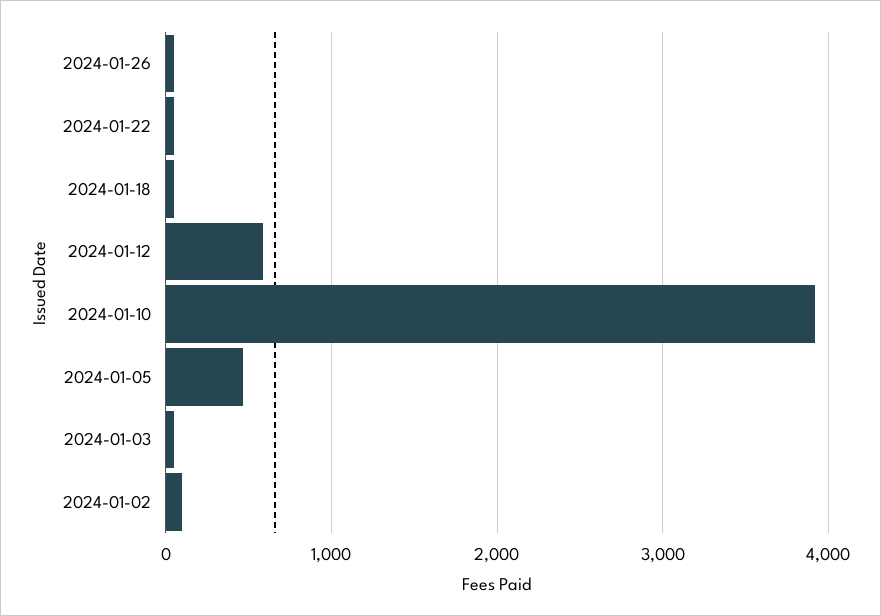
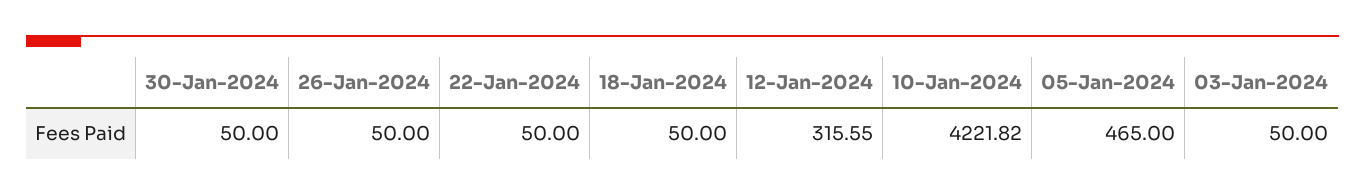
2024-01-12: 600 -> 315.55
2024-01-10: 3900 -> 4221.82
2024-01-02: 100 -> none
30-Jan-2024: none -> 50

